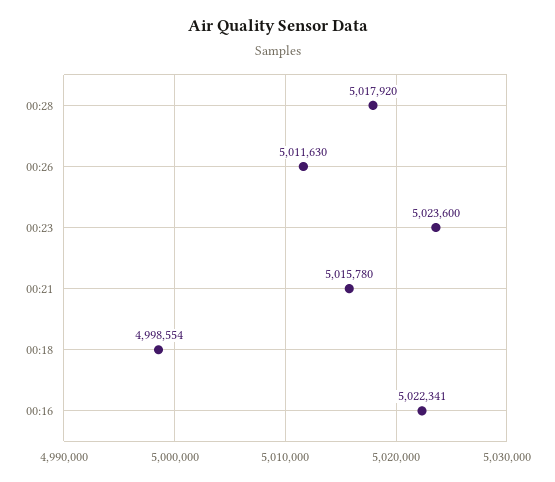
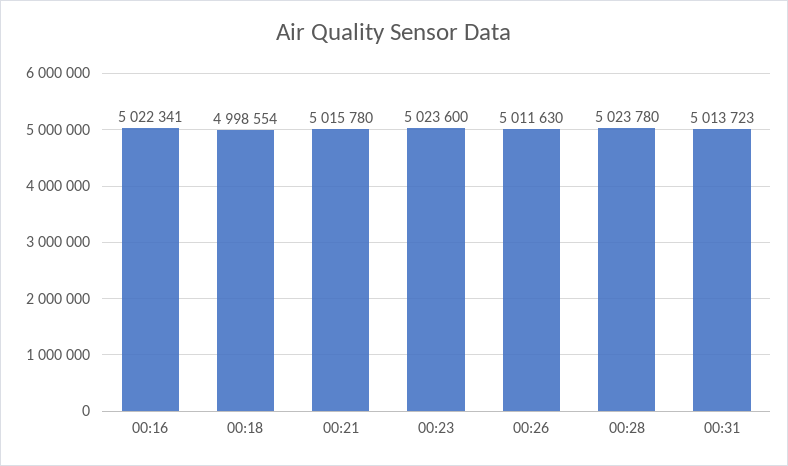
00:28: 5017920 -> 5023780
00:31: none -> 5013723

